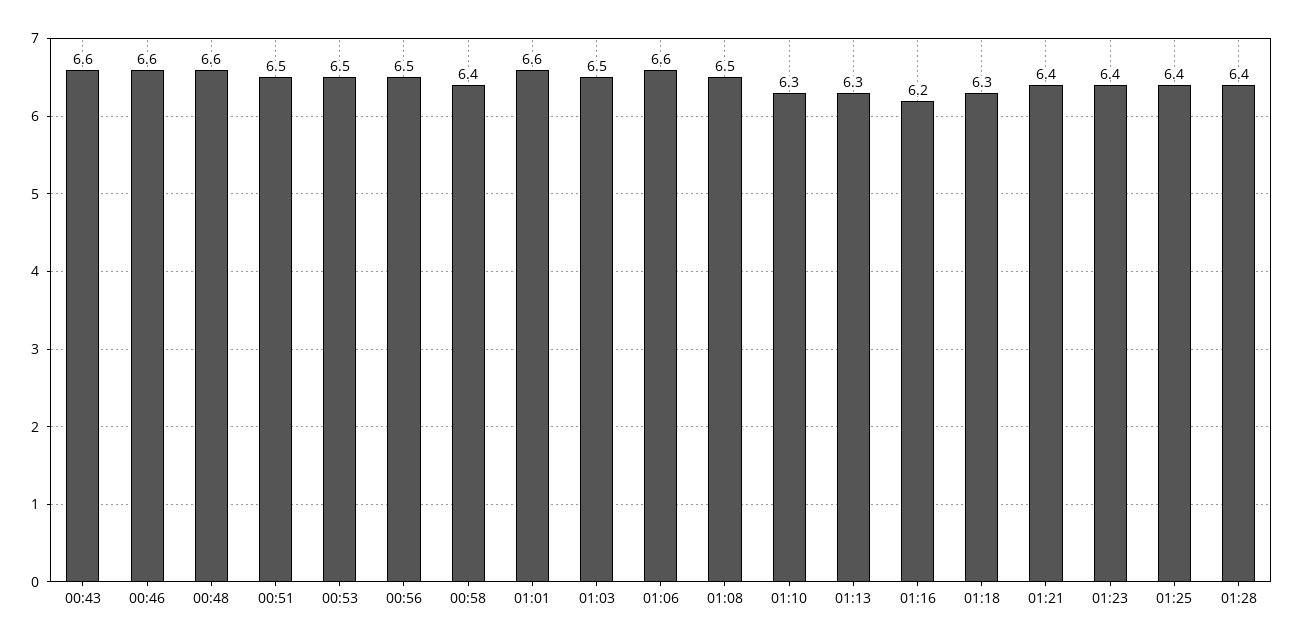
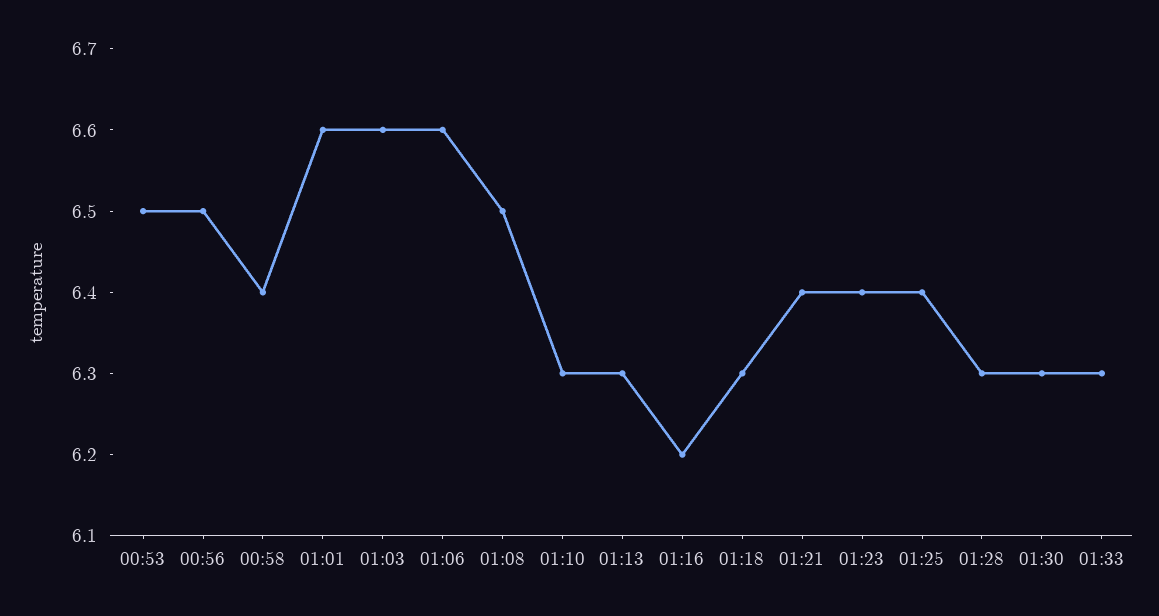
00:43: 6.6 -> none
00:46: 6.6 -> none
00:48: 6.6 -> none
00:51: 6.5 -> none
01:03: 6.5 -> 6.6
01:28: 6.4 -> 6.3
01:30: none -> 6.3
01:33: none -> 6.3

